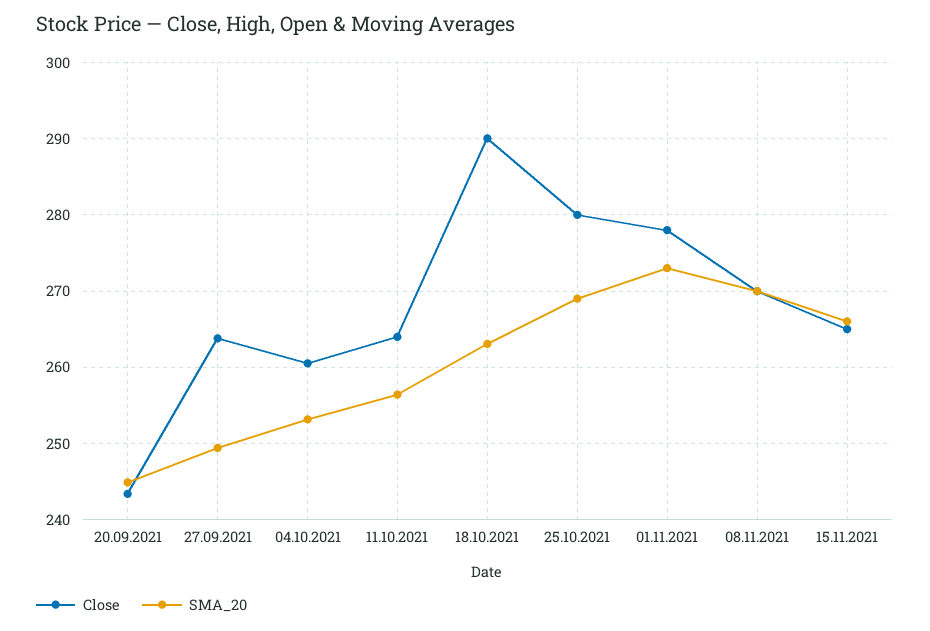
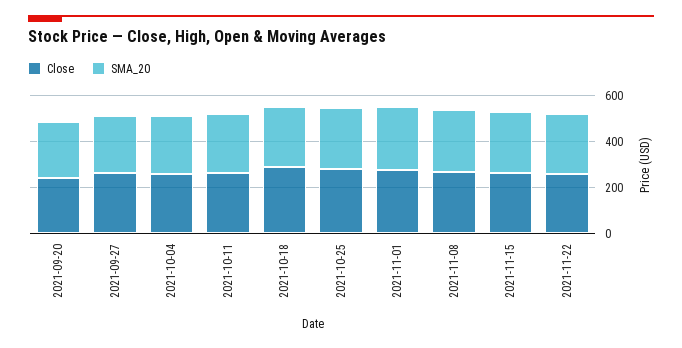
Close, 2021-11-22: none -> 250
SMA_20, 2021-11-22: none -> 250

